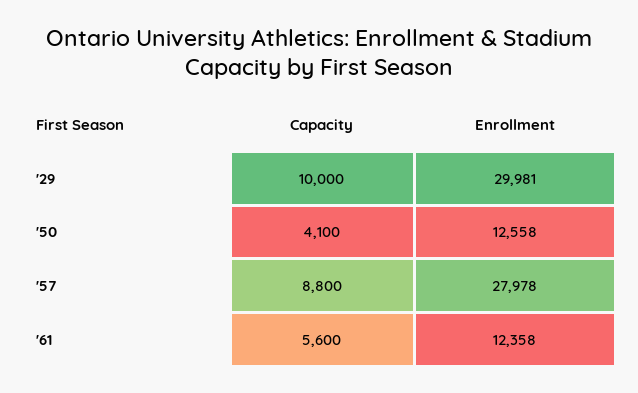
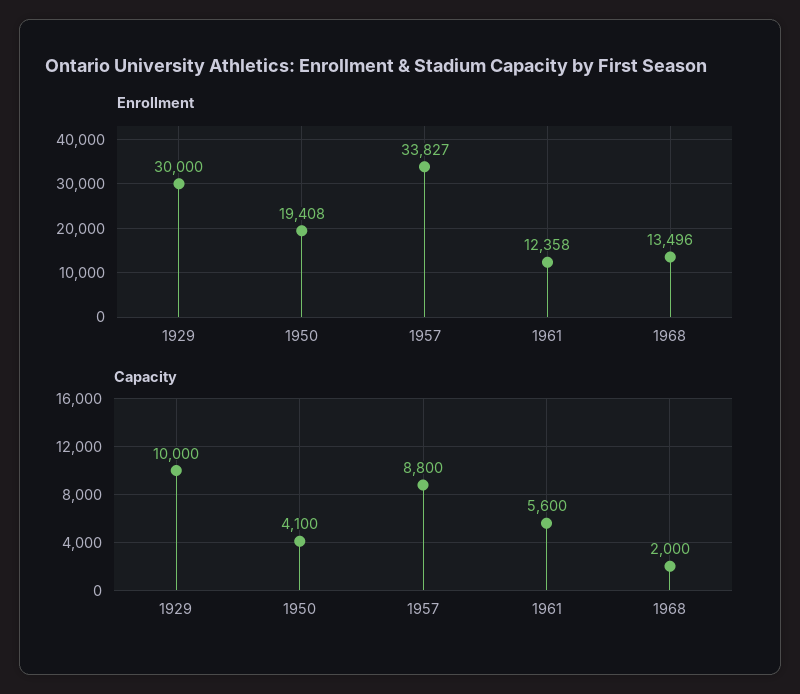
Enrollment, '29: 29981 -> 30000
Enrollment, '50: 12558 -> 19408
Enrollment, '57: 27978 -> 33827
Enrollment, 1968: none -> 13496
Capacity, 1968: none -> 2000

